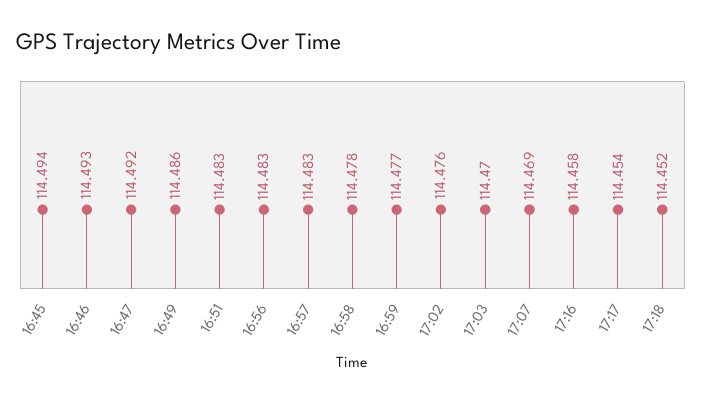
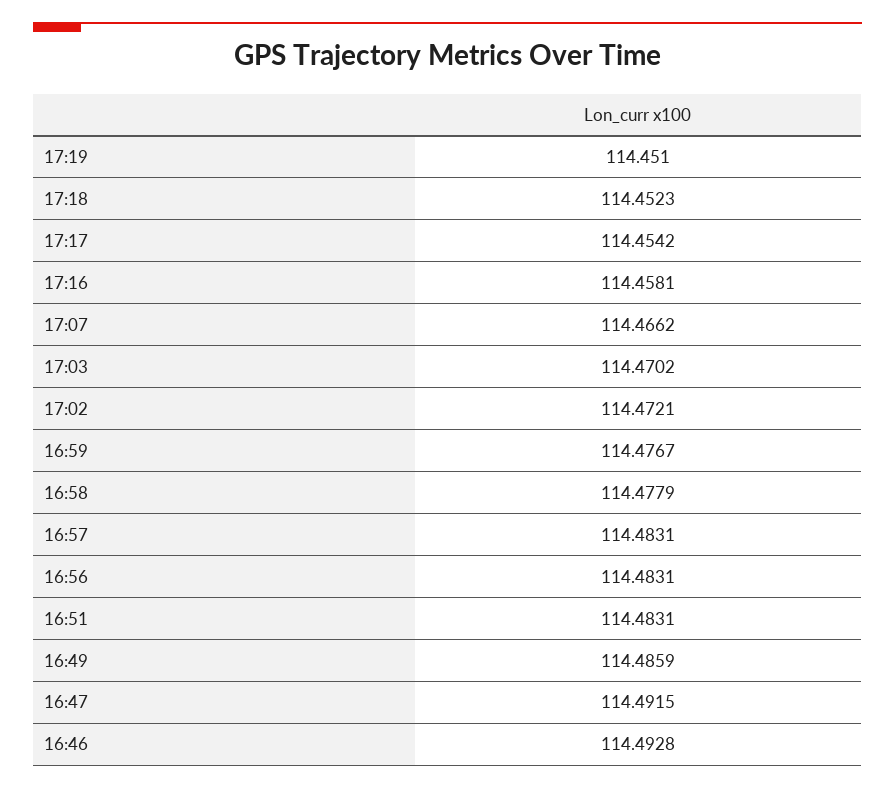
16:45: 114.494 -> none
17:02: 114.476 -> 114.4721
17:07: 114.469 -> 114.4662
17:19: none -> 114.451

